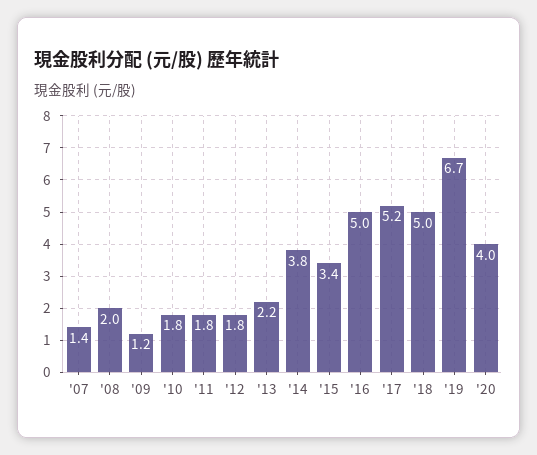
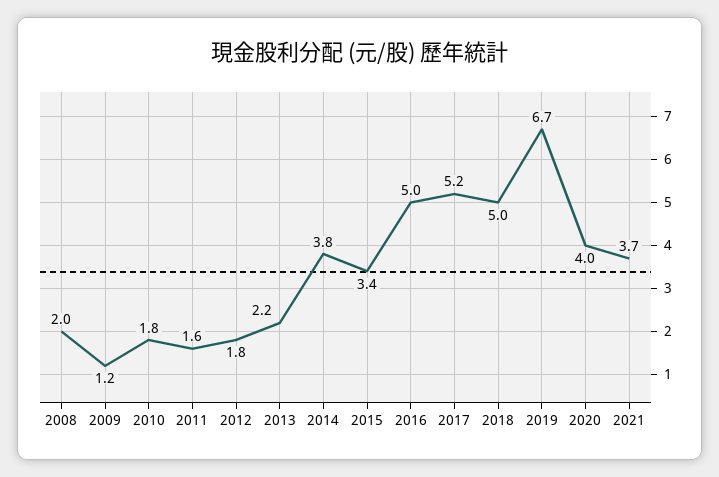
'07: 1.4 -> none
'11: 1.8 -> 1.6
2021: none -> 3.7

